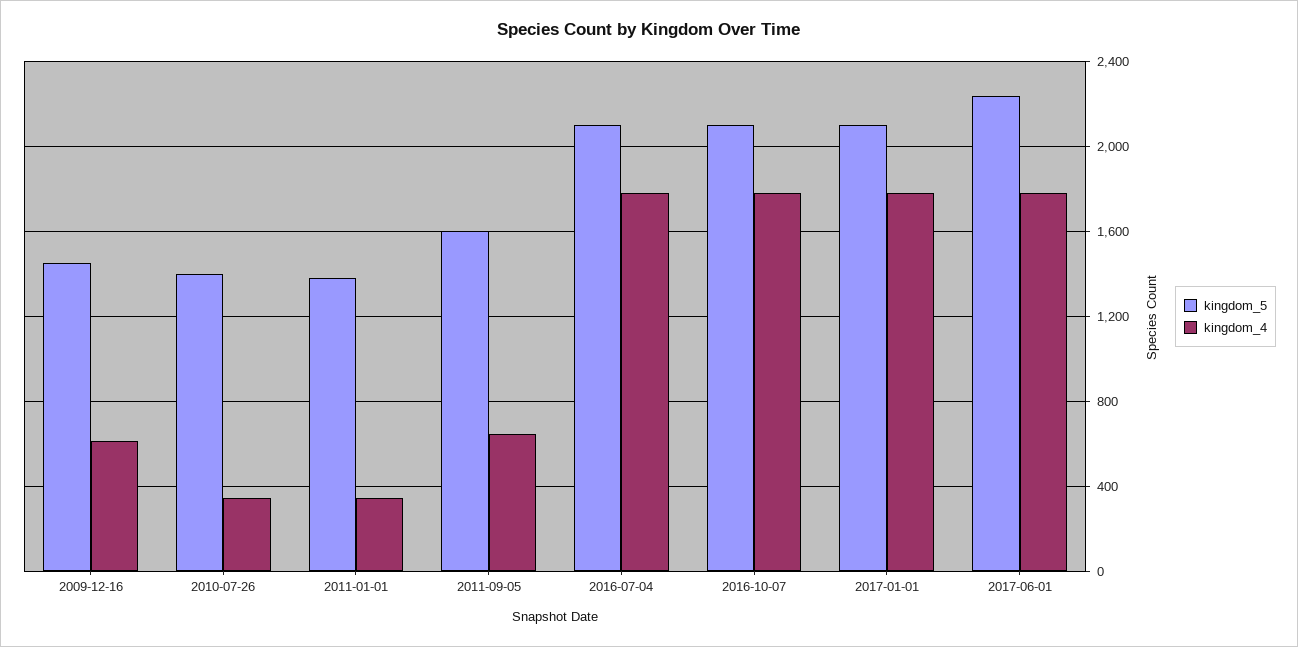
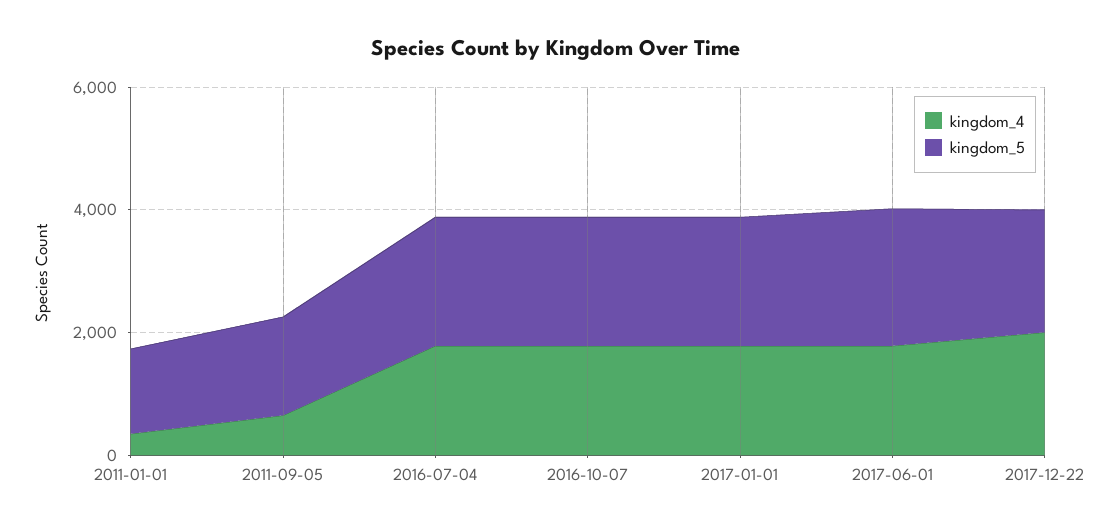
kingdom_5, 2009-12-16: 1450 -> none
kingdom_4, 2009-12-16: 600 -> none
kingdom_5, 2010-07-26: 1400 -> none
kingdom_4, 2010-07-26: 350 -> none
kingdom_4, 2017-12-22: none -> 2000
kingdom_5, 2017-12-22: none -> 2000

